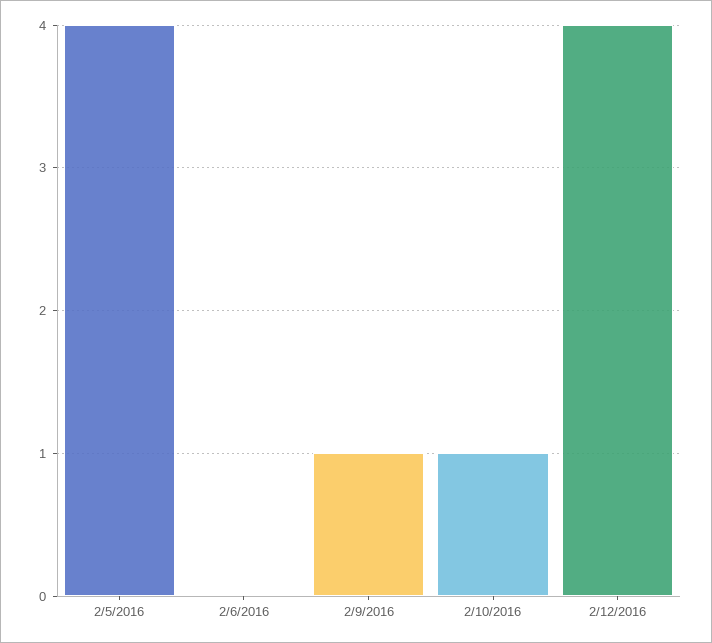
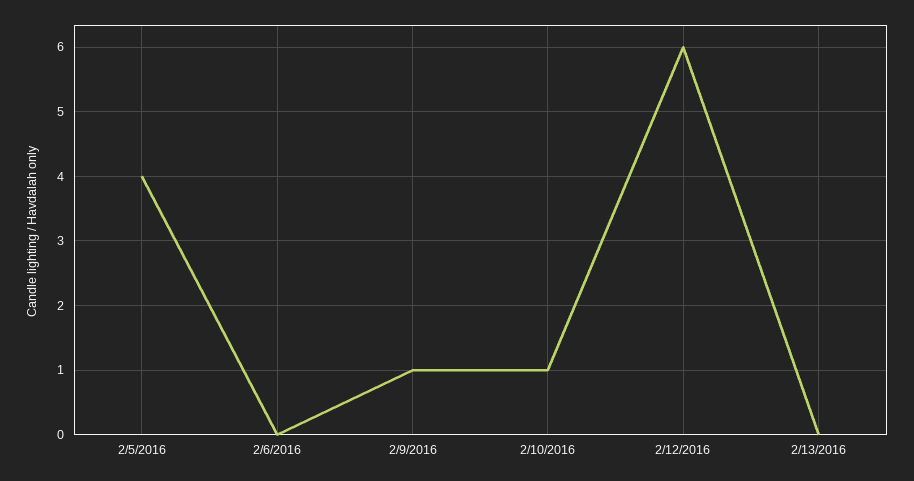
2/12/2016: 4 -> 6
2/13/2016: none -> 0

